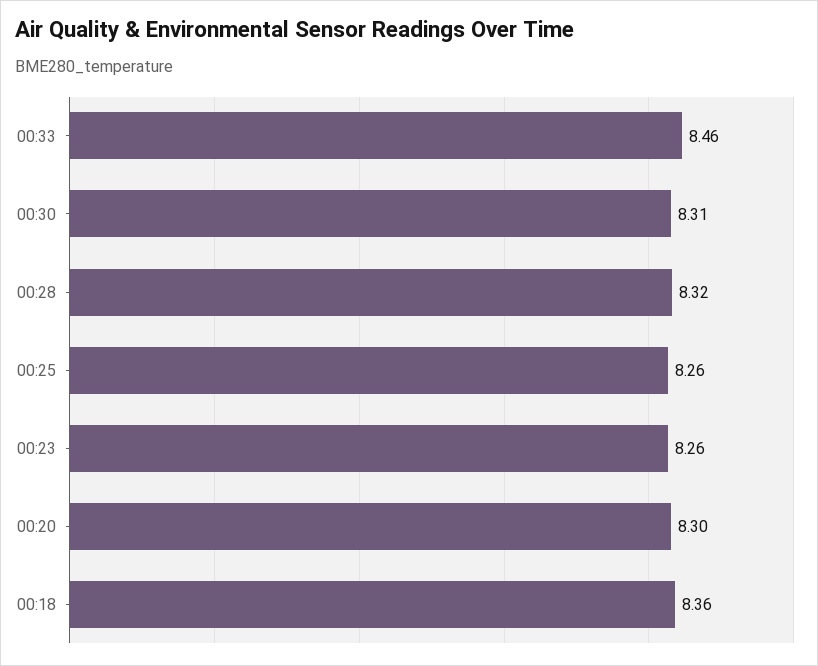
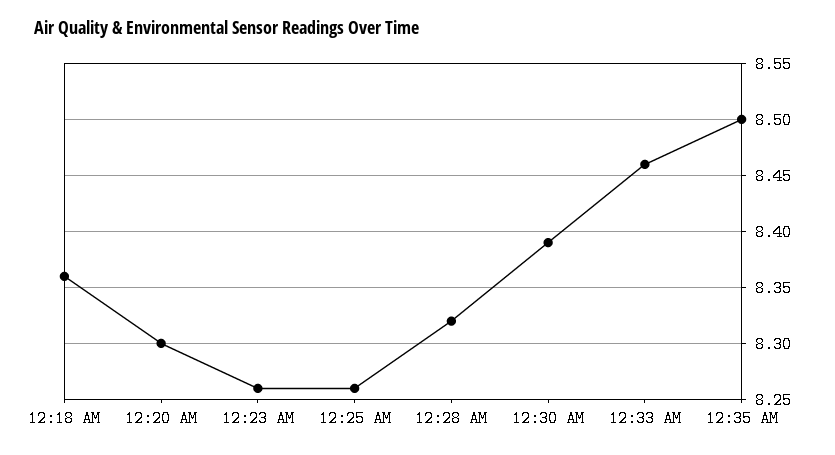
00:30: 8.31 -> 8.39
12:35 AM: none -> 8.5

